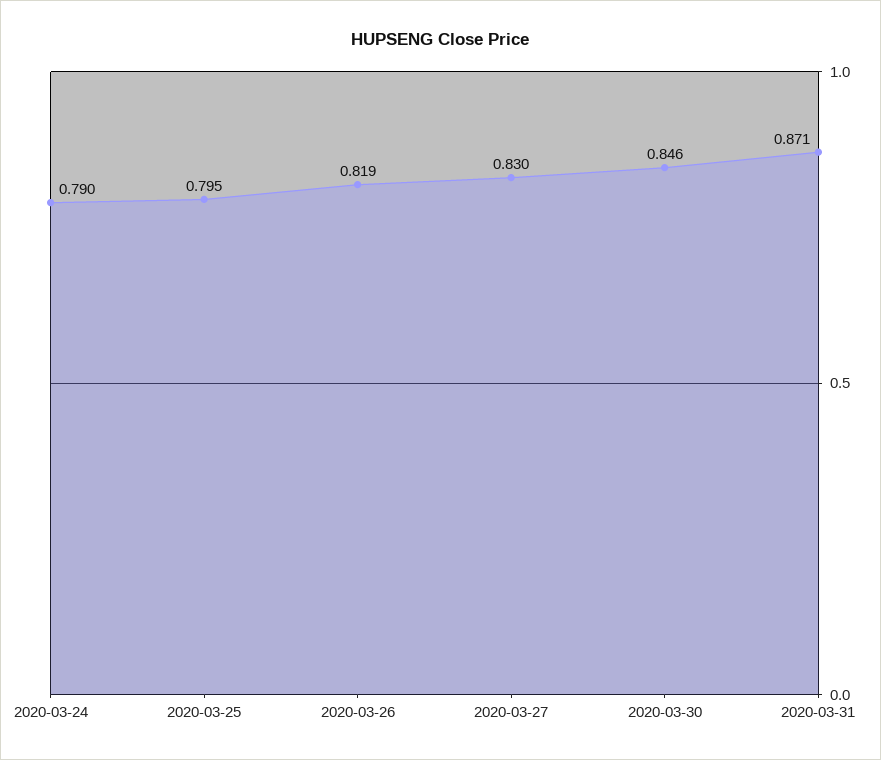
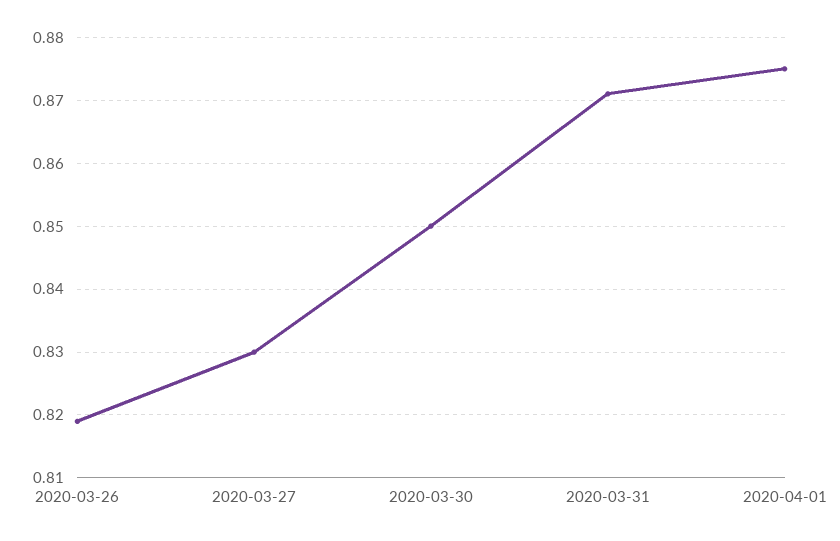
2020-03-24: 0.79 -> none
2020-03-25: 0.795 -> none
2020-03-30: 0.846 -> 0.85
2020-04-01: none -> 0.875

